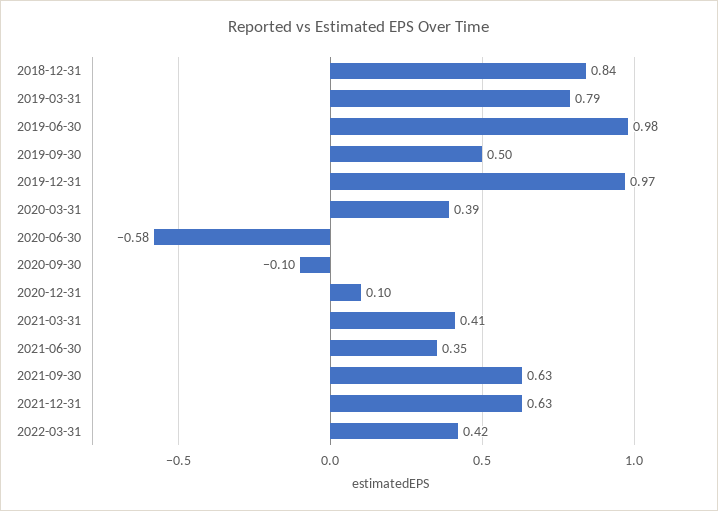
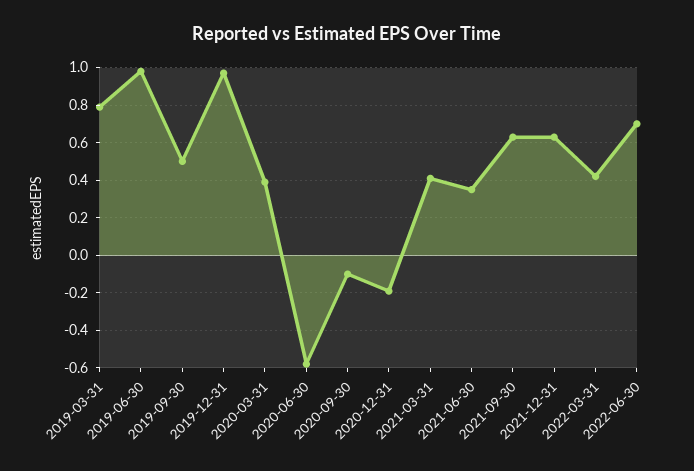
2018-12-31: 0.84 -> none
2020-12-31: 0.1 -> -0.2
2022-06-30: none -> 0.7

